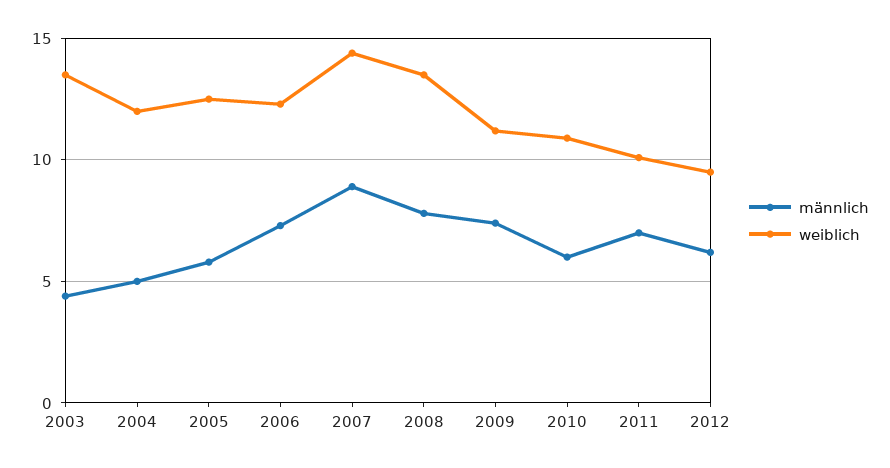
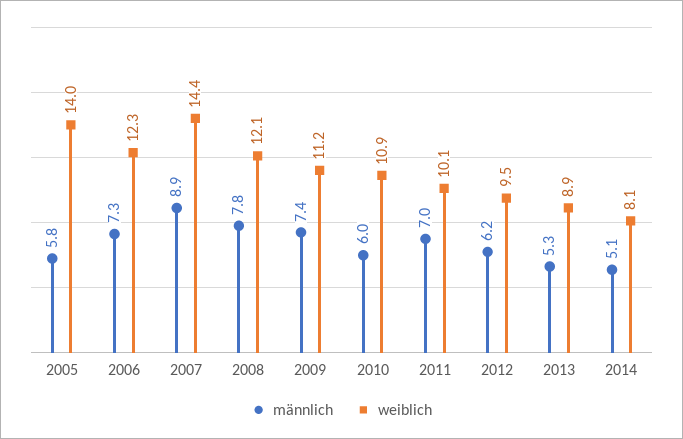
männlich, 2003: 4.5 -> none
weiblich, 2003: 13.5 -> none
männlich, 2004: 5 -> none
weiblich, 2004: 12 -> none
weiblich, 2005: 12.5 -> 14
weiblich, 2008: 13.5 -> 12.1
männlich, 2013: none -> 5.3
weiblich, 2013: none -> 8.9
männlich, 2014: none -> 5.1
weiblich, 2014: none -> 8.1

